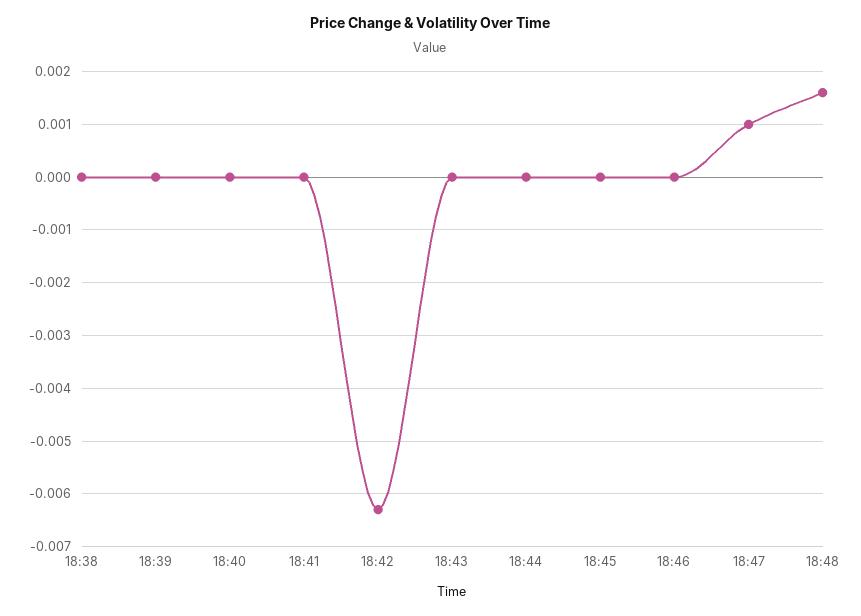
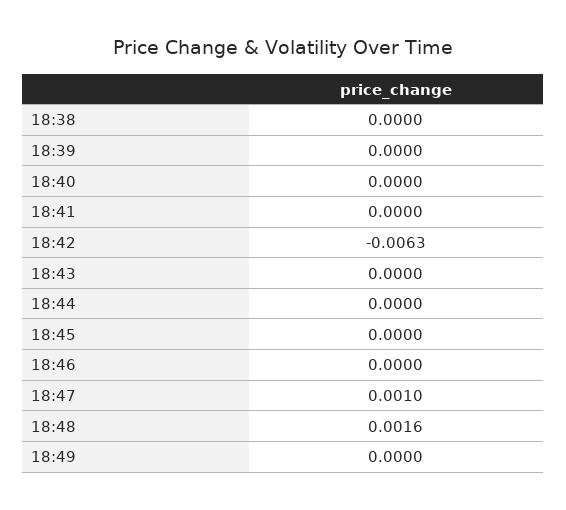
18:49: none -> 0

